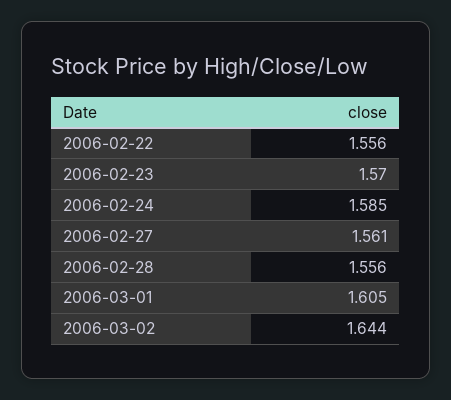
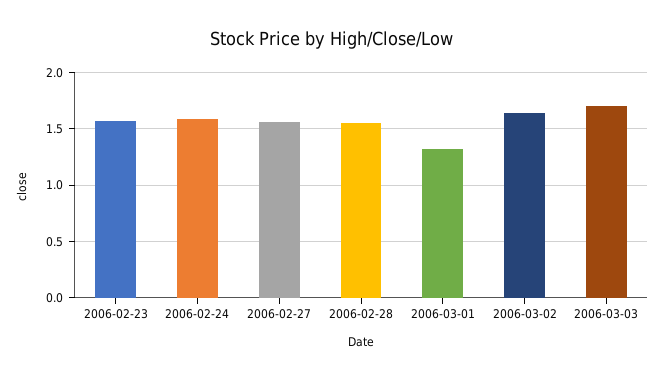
2006-02-22: 1.556 -> none
2006-03-01: 1.605 -> 1.3
2006-03-03: none -> 1.7

